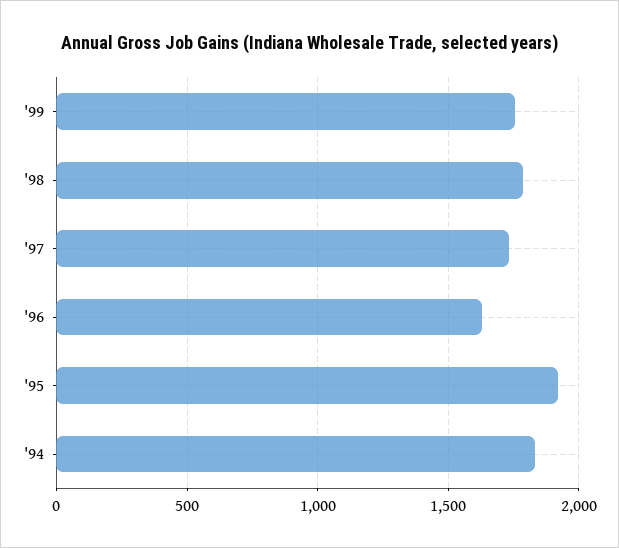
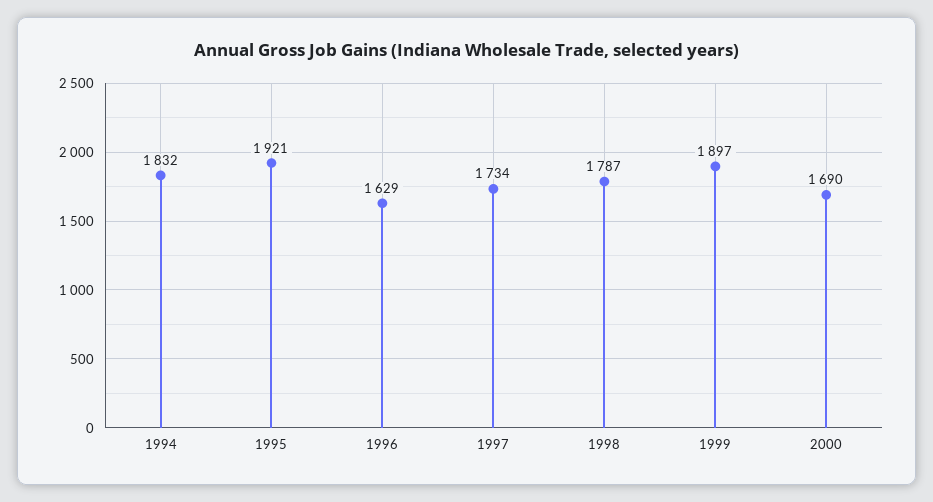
'99: 1750 -> 1897
2000: none -> 1690

